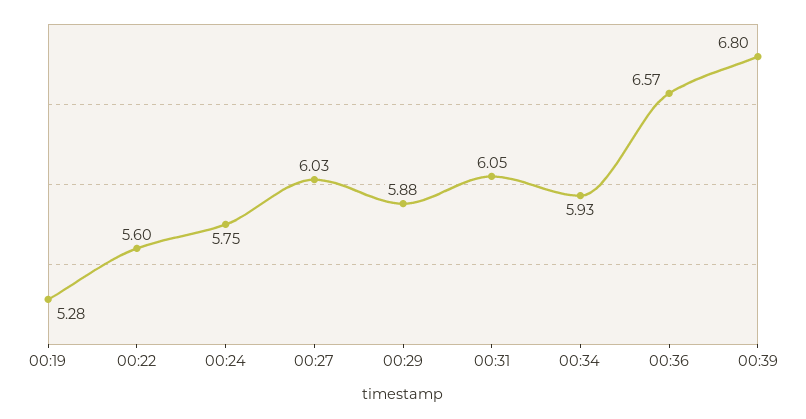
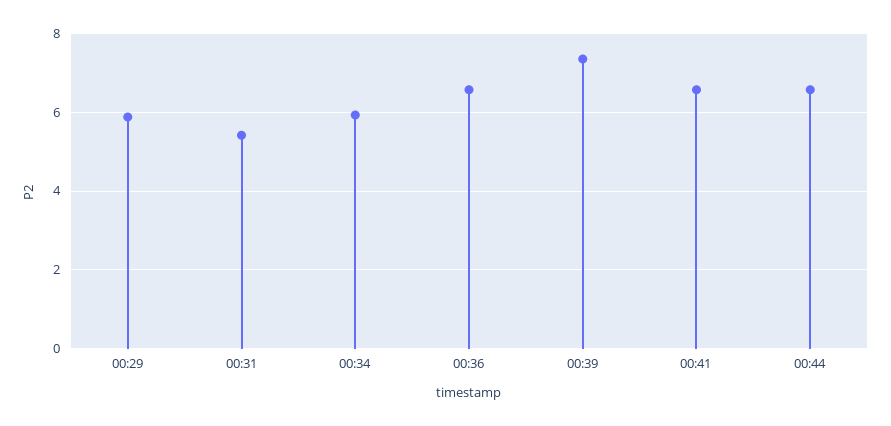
00:19: 5.28 -> none
00:22: 5.6 -> none
00:24: 5.75 -> none
00:27: 6.03 -> none
00:31: 6.05 -> 5.4
00:39: 6.8 -> 7.4
00:41: none -> 6.6
00:44: none -> 6.6

